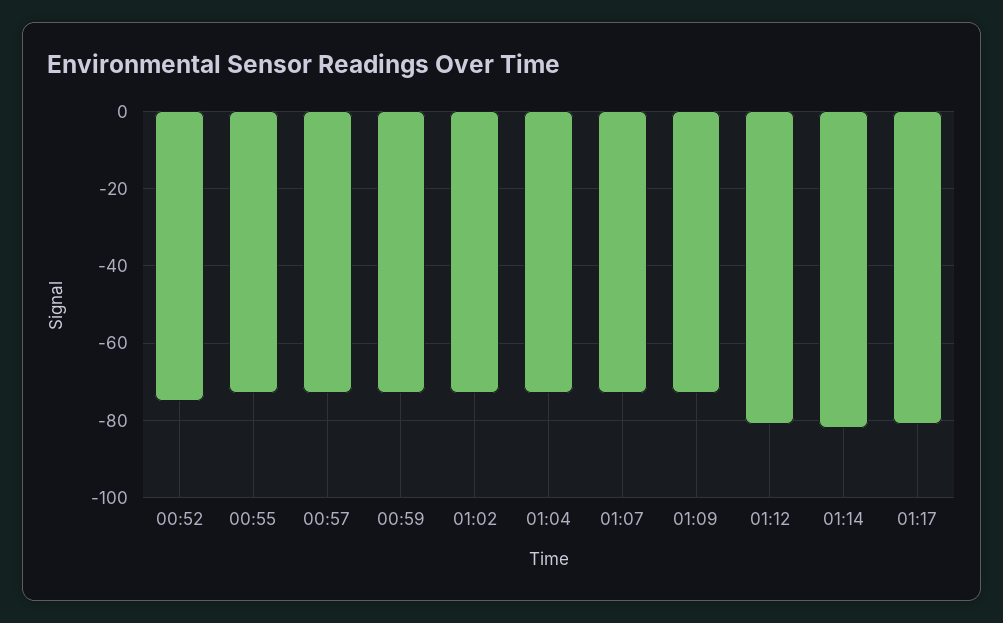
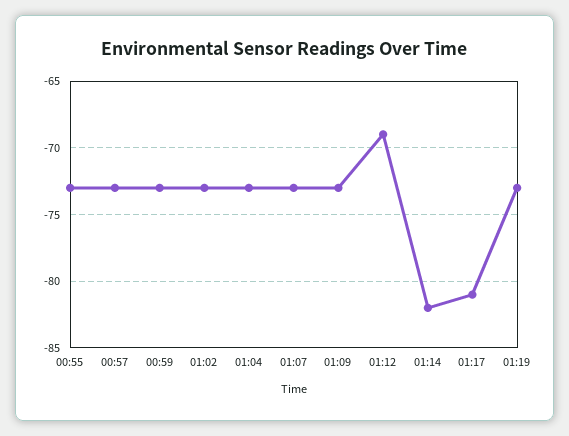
00:52: -75 -> none
01:12: -80 -> -69
01:19: none -> -73

